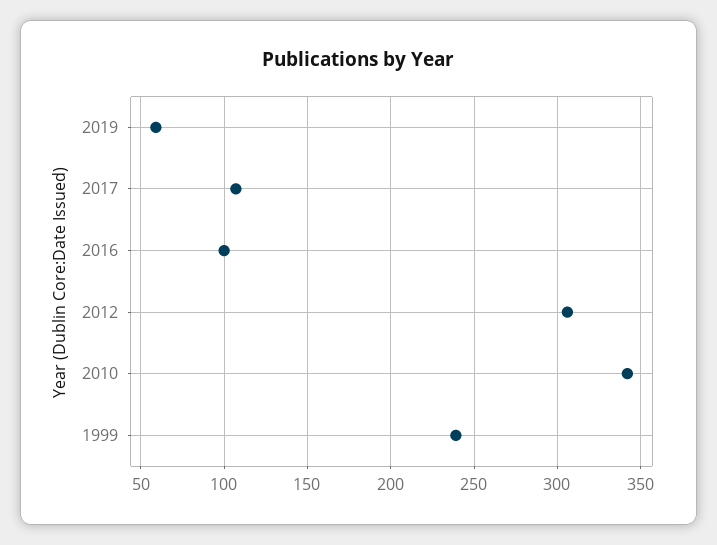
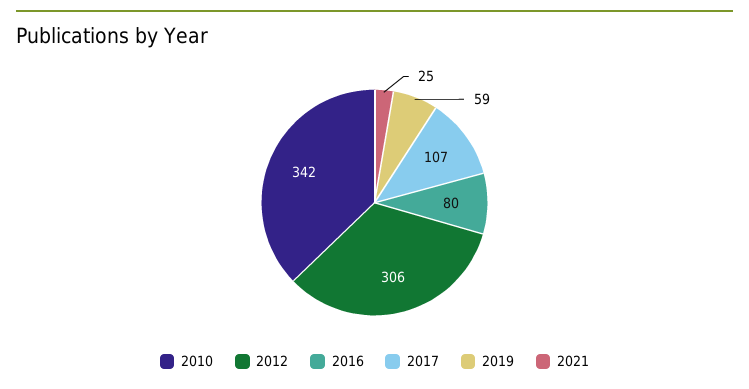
2016: 100 -> 80
1999: 240 -> none
2021: none -> 25

